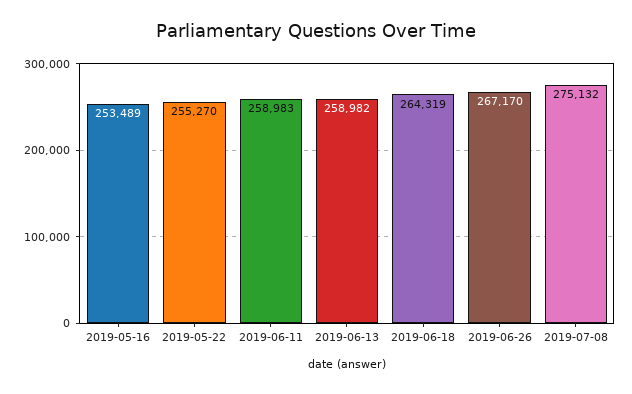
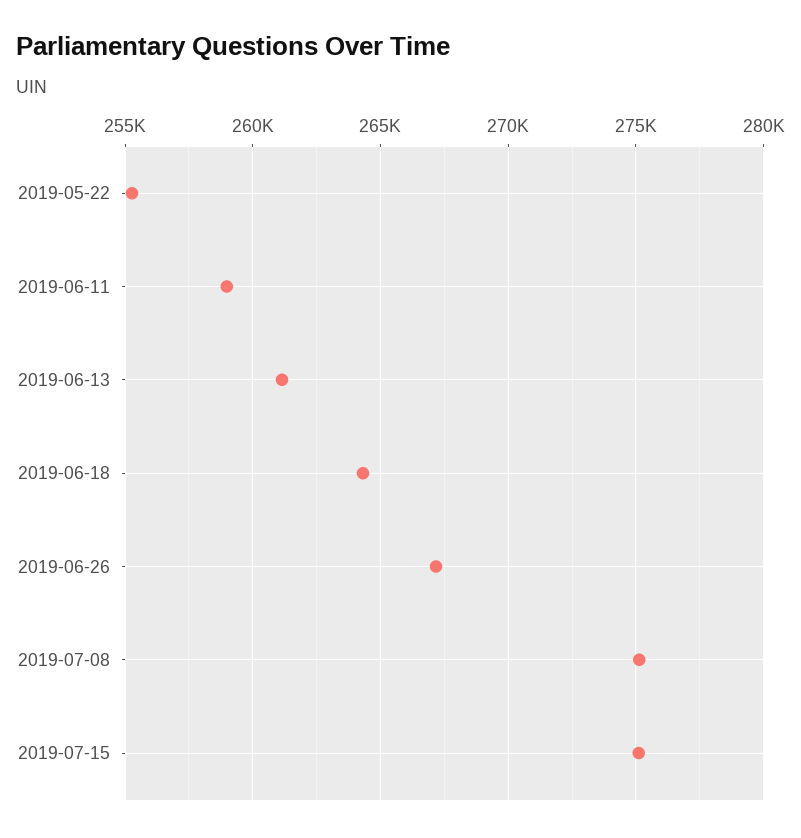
2019-05-16: 253489 -> none
2019-06-13: 258982 -> 261000
2019-07-15: none -> 275000

